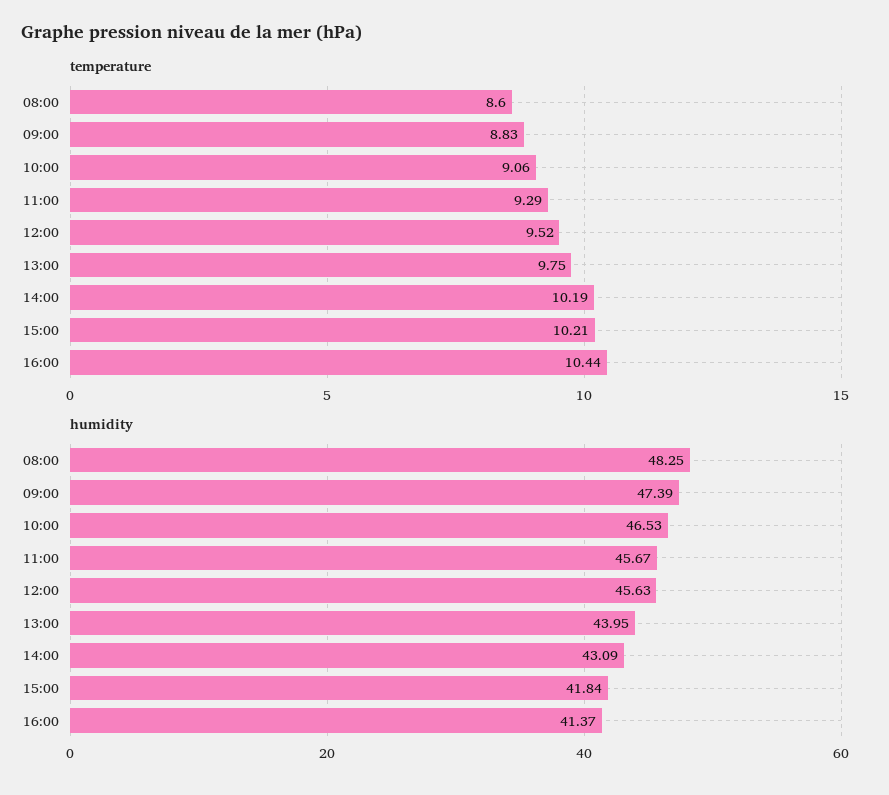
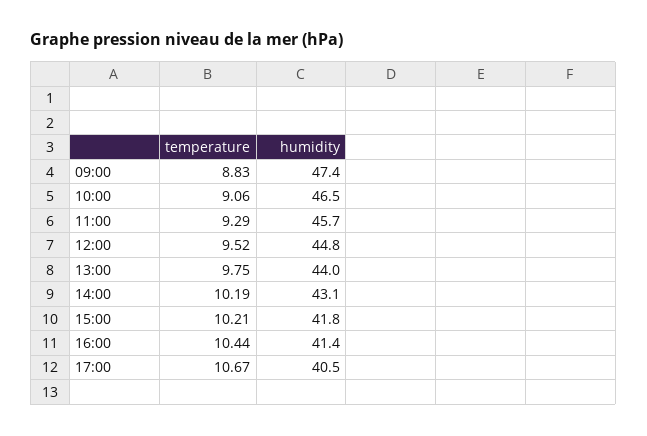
temperature, 08:00: 8.6 -> none
humidity, 08:00: 48.25 -> none
humidity, 12:00: 45.63 -> 44.8
temperature, 17:00: none -> 10.67
humidity, 17:00: none -> 40.5

